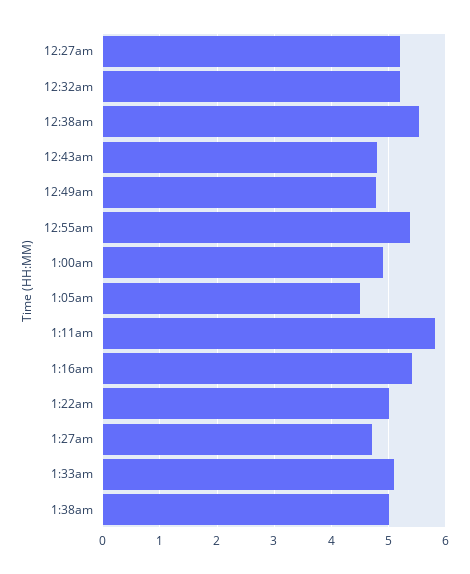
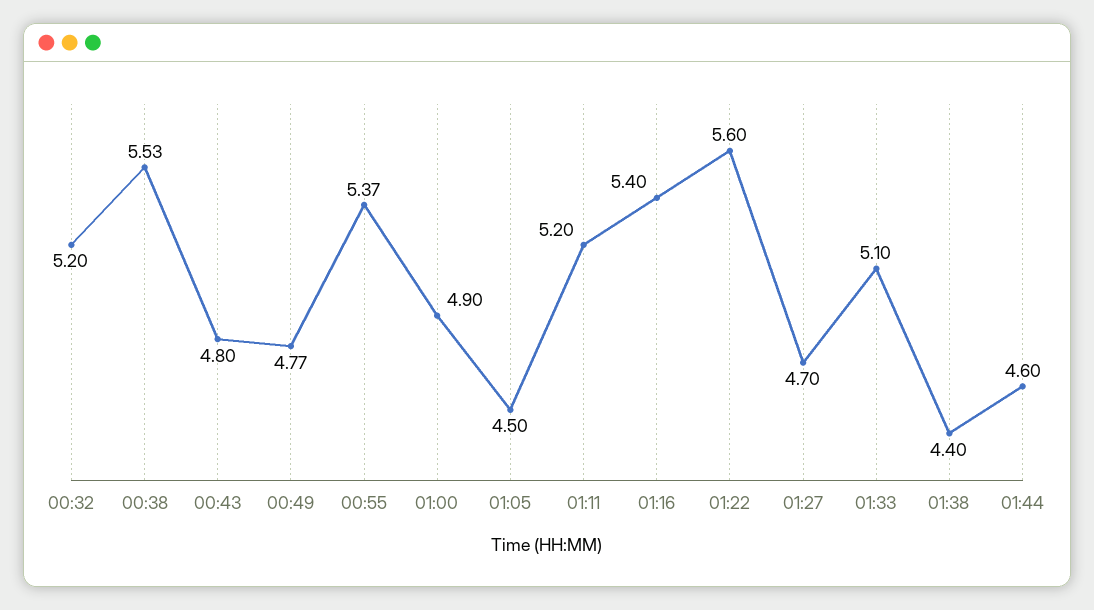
12:27am: 5.2 -> none
1:11am: 5.8 -> 5.2
1:22am: 5 -> 5.6
1:38am: 5 -> 4.4
01:44: none -> 4.6

